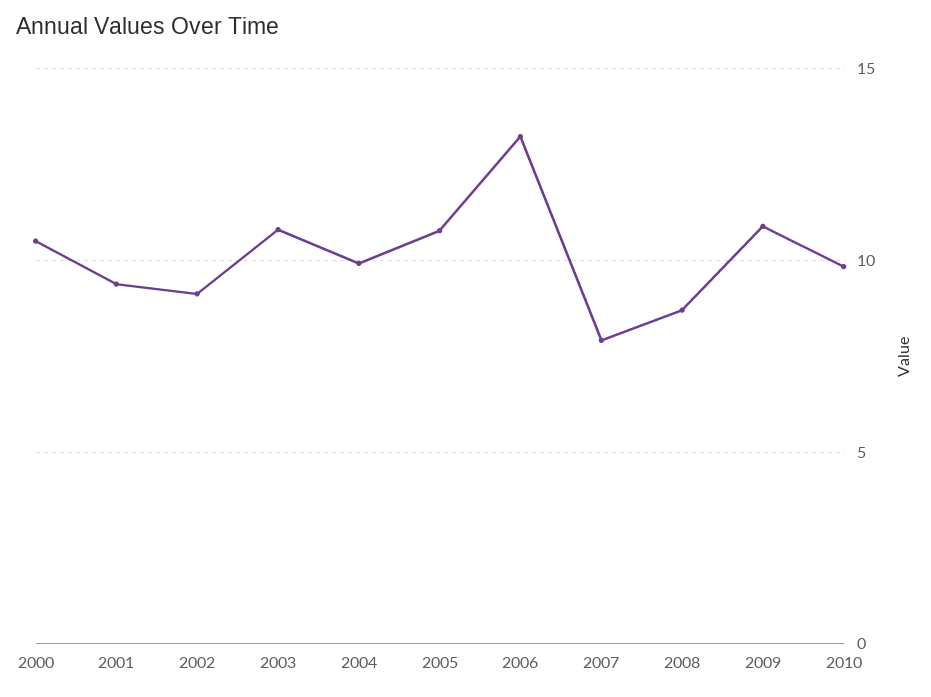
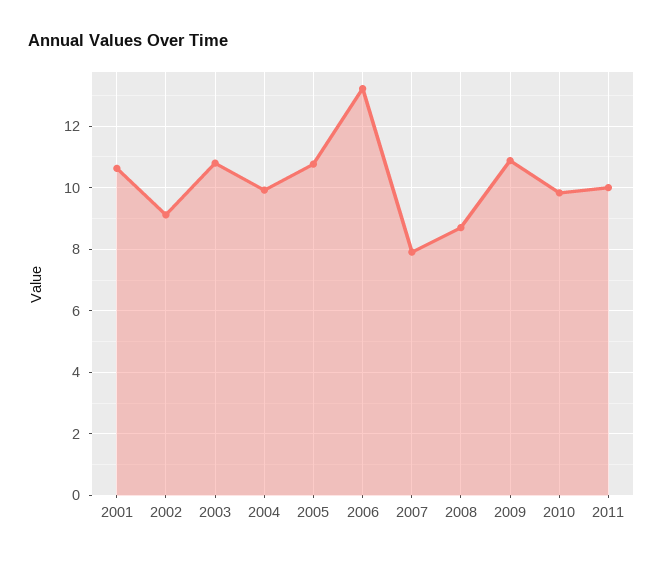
2000: 10.5 -> none
2001: 9.5 -> 10.6
2011: none -> 10

